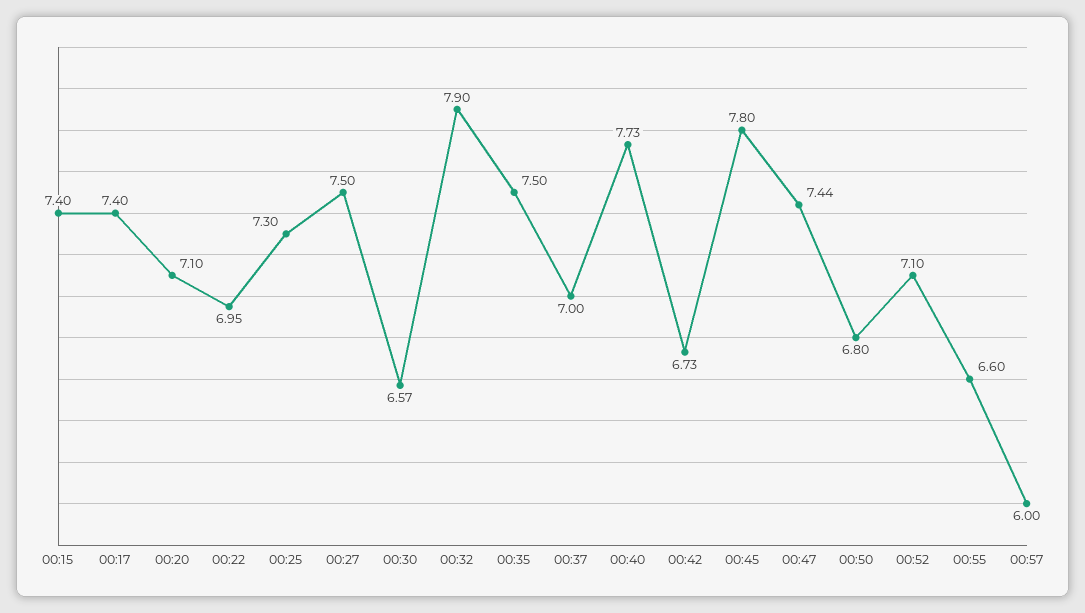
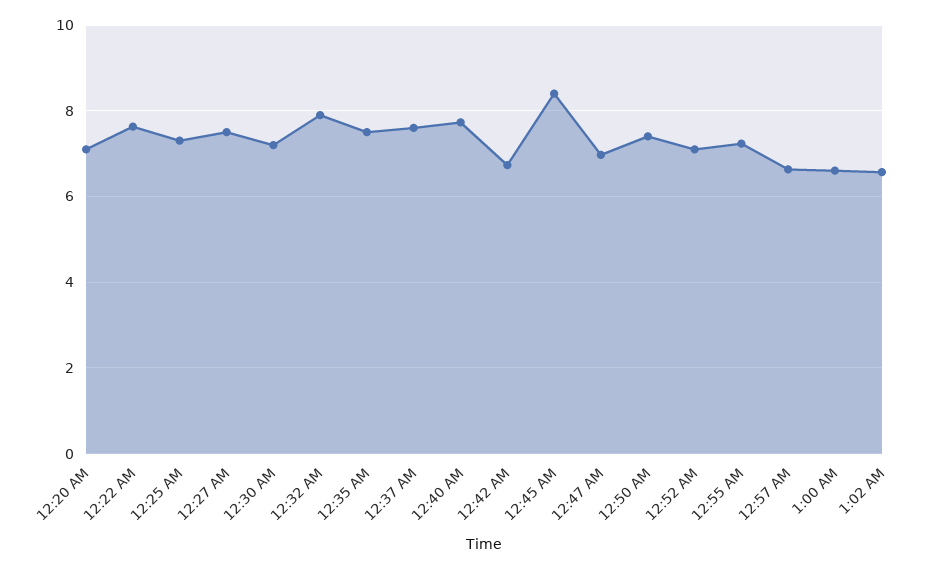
00:15: 7.4 -> none
00:17: 7.4 -> none
00:22: 6.95 -> 7.6
00:30: 6.57 -> 7.2
00:37: 7 -> 7.6
00:45: 7.8 -> 8.4
00:47: 7.44 -> 7
00:50: 6.8 -> 7.4
00:55: 6.6 -> 7.2
00:57: 6 -> 6.6
1:00 AM: none -> 6.6
1:02 AM: none -> 6.6

